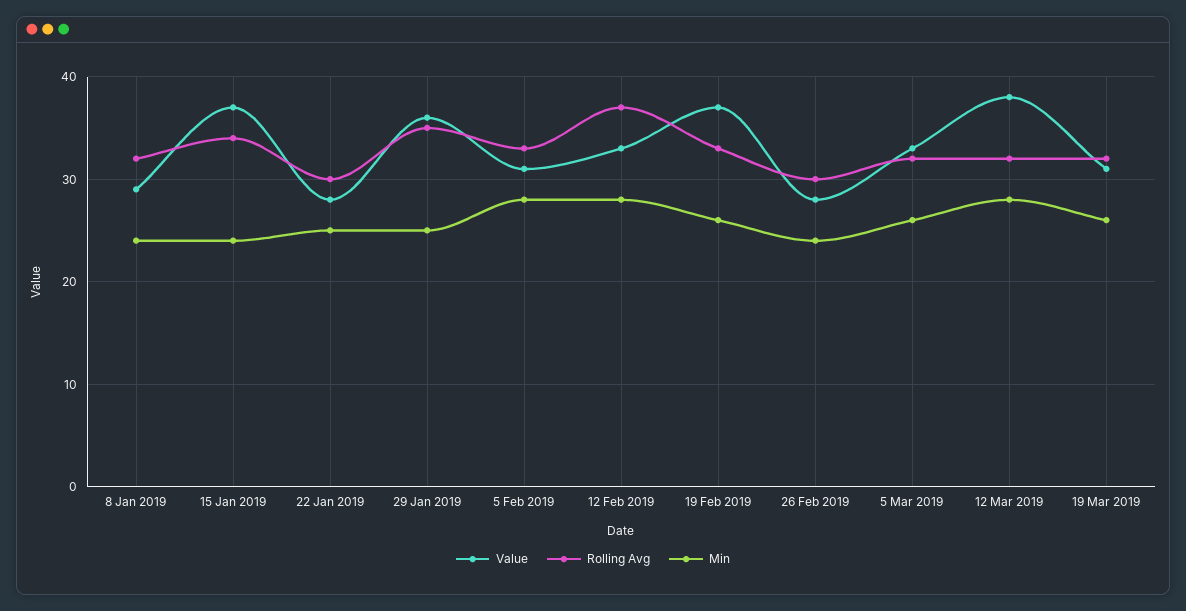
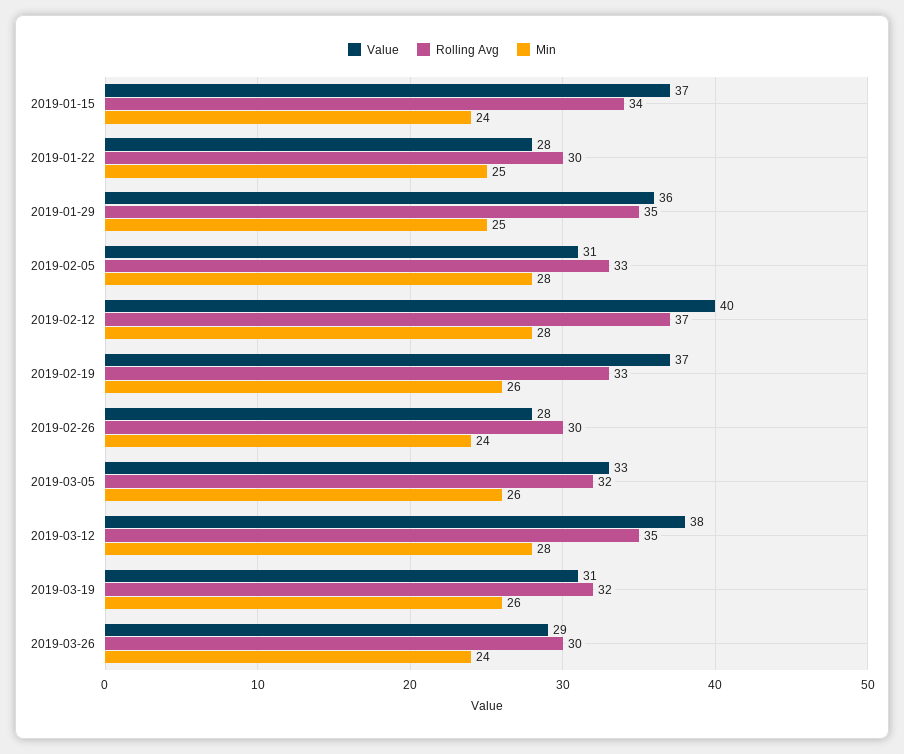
Value, 8 Jan 2019: 29 -> none
Rolling Avg, 8 Jan 2019: 32 -> none
Min, 8 Jan 2019: 24 -> none
Value, 12 Feb 2019: 33 -> 40
Rolling Avg, 12 Mar 2019: 32 -> 35
Value, 2019-03-26: none -> 29
Rolling Avg, 2019-03-26: none -> 30
Min, 2019-03-26: none -> 24

